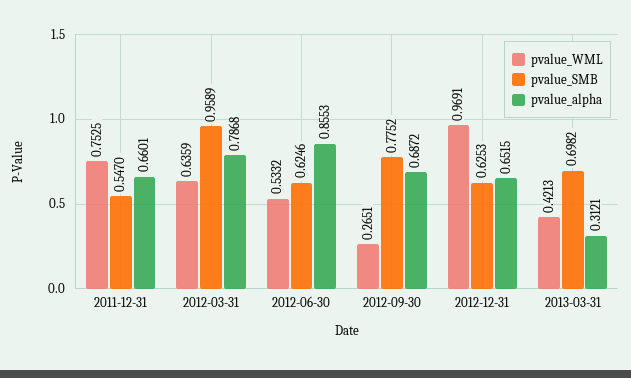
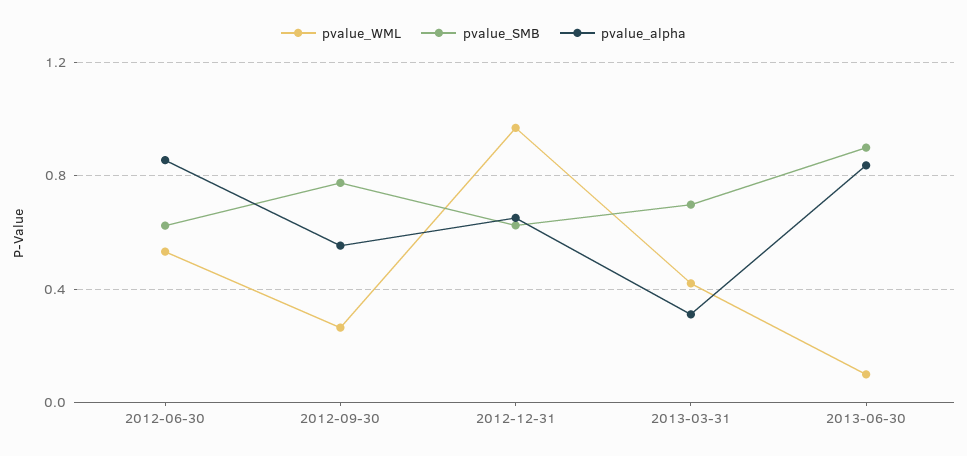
pvalue_WML, 2011-12-31: 0.7525 -> none
pvalue_SMB, 2011-12-31: 0.547 -> none
pvalue_alpha, 2011-12-31: 0.6601 -> none
pvalue_WML, 2012-03-31: 0.6359 -> none
pvalue_SMB, 2012-03-31: 0.9589 -> none
pvalue_alpha, 2012-03-31: 0.7868 -> none
pvalue_alpha, 2012-09-30: 0.6872 -> 0.55
pvalue_WML, 2013-06-30: none -> 0.1
pvalue_SMB, 2013-06-30: none -> 0.9
pvalue_alpha, 2013-06-30: none -> 0.85

